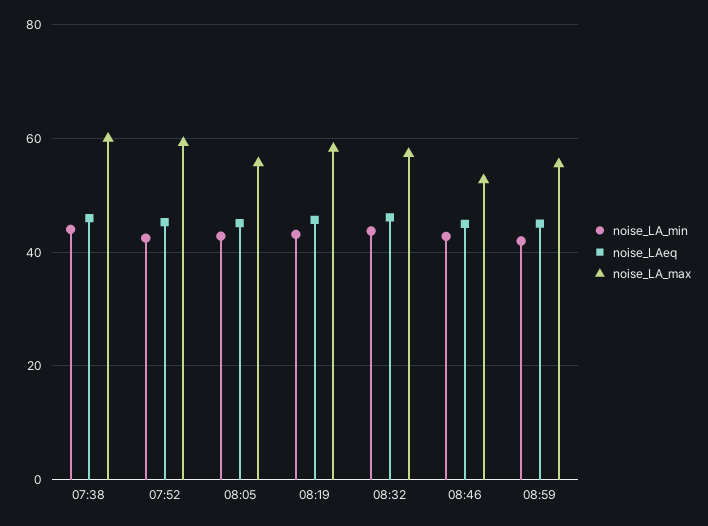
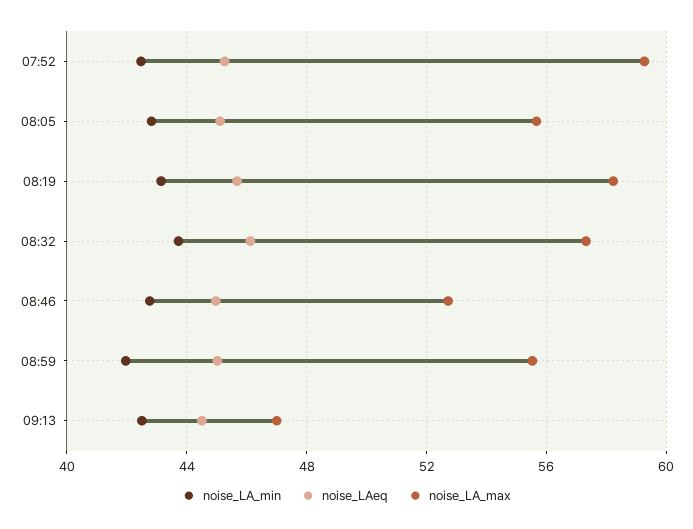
noise_LA_min, 07:38: 44 -> none
noise_LAeq, 07:38: 46 -> none
noise_LA_max, 07:38: 60 -> none
noise_LA_min, 09:13: none -> 42.5
noise_LAeq, 09:13: none -> 44.5
noise_LA_max, 09:13: none -> 47

